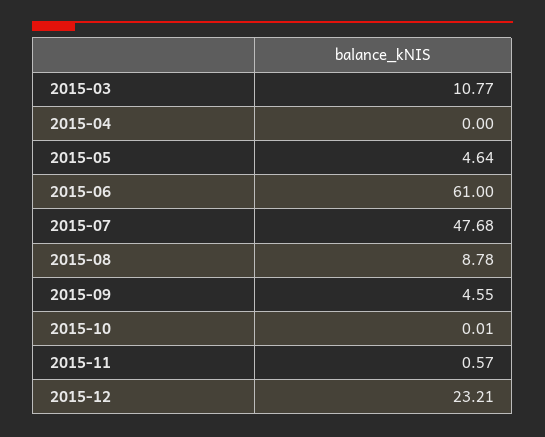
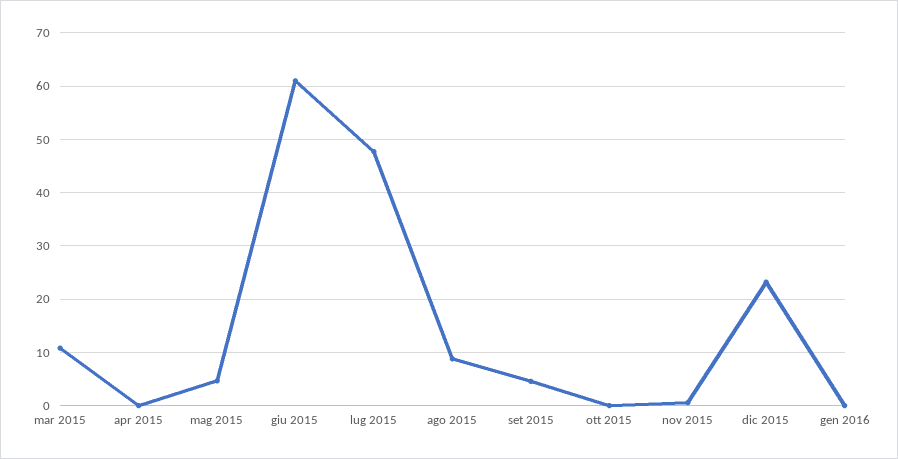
gen 2016: none -> 0

